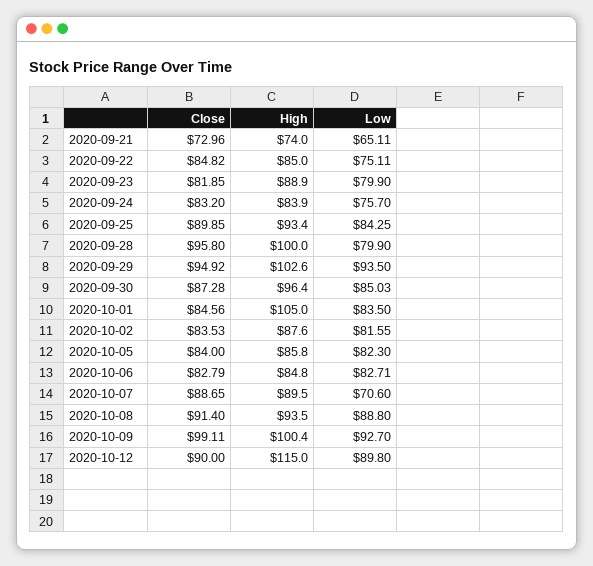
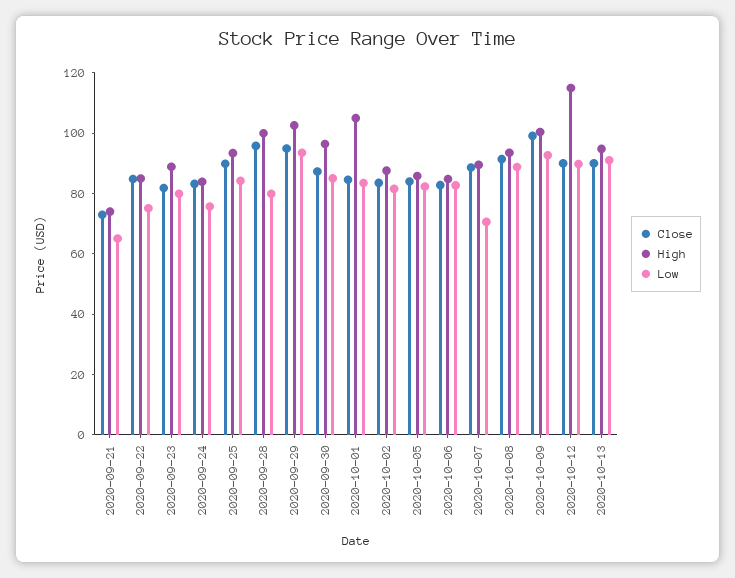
Close, 2020-10-13: none -> 90
High, 2020-10-13: none -> 95
Low, 2020-10-13: none -> 90

